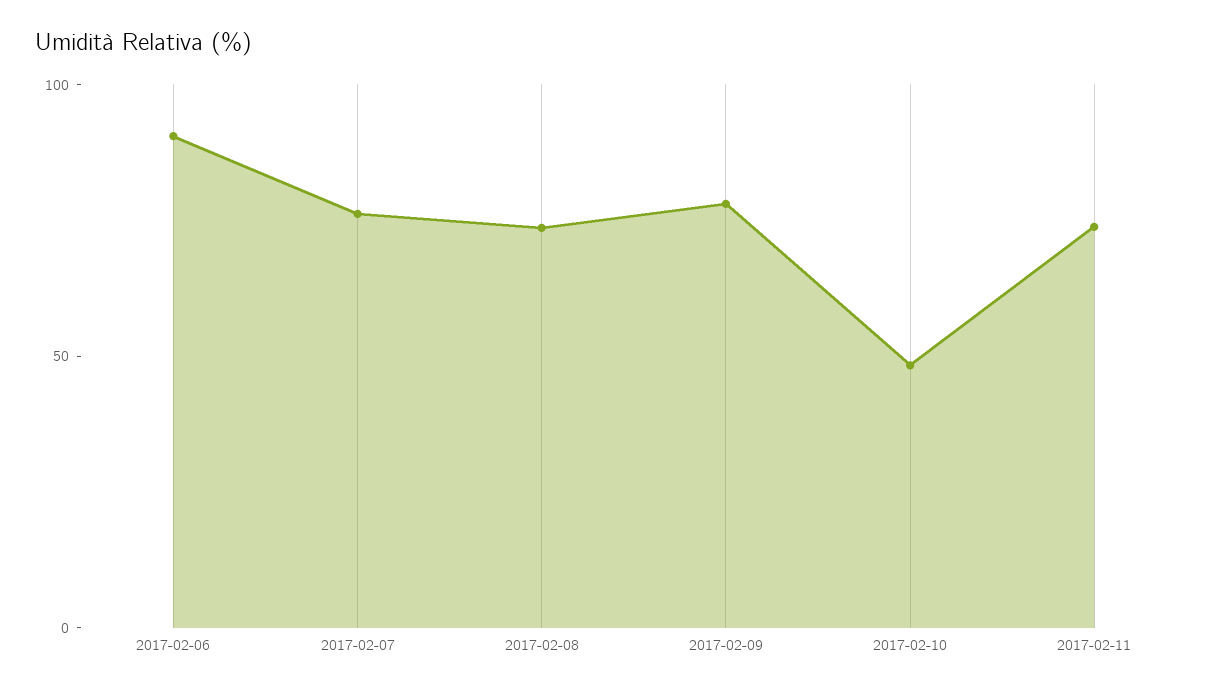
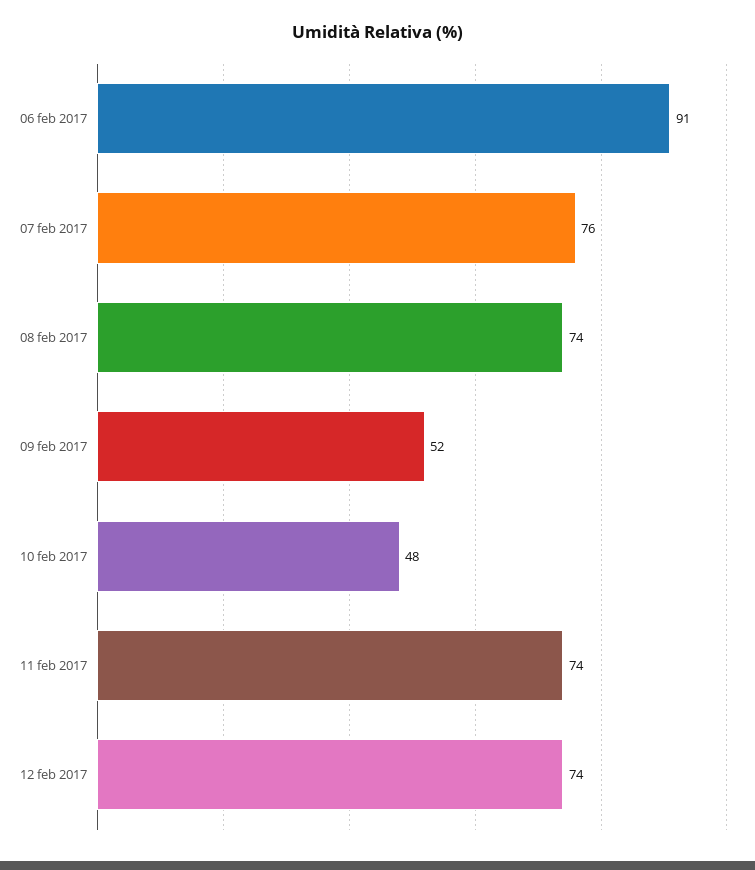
2017-02-09: 80 -> 52
12 feb 2017: none -> 74

